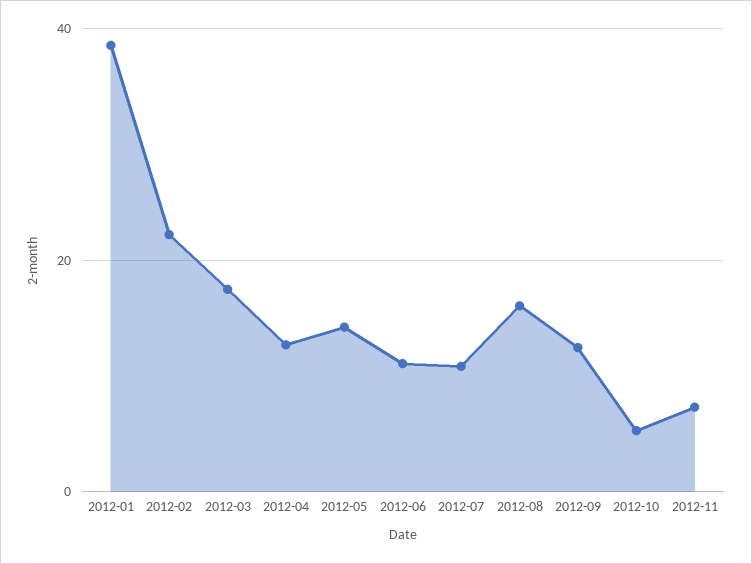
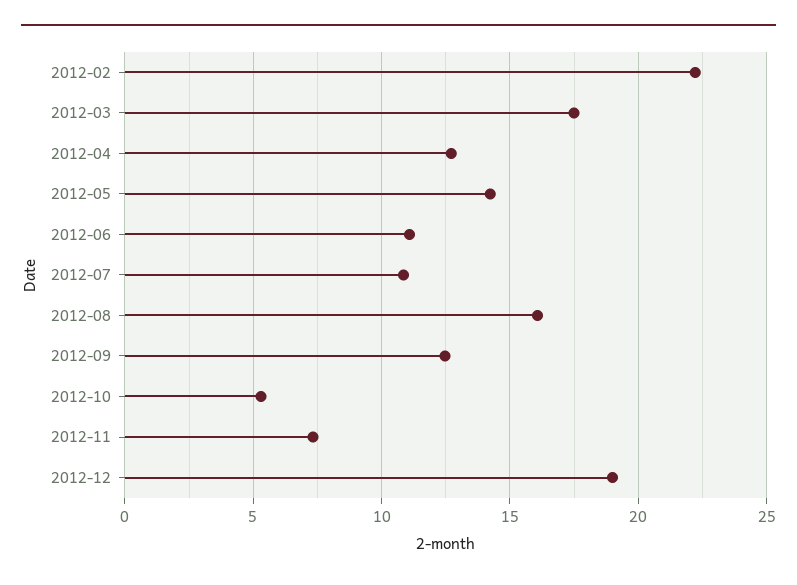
2012-01: 38 -> none
2012-12: none -> 19

